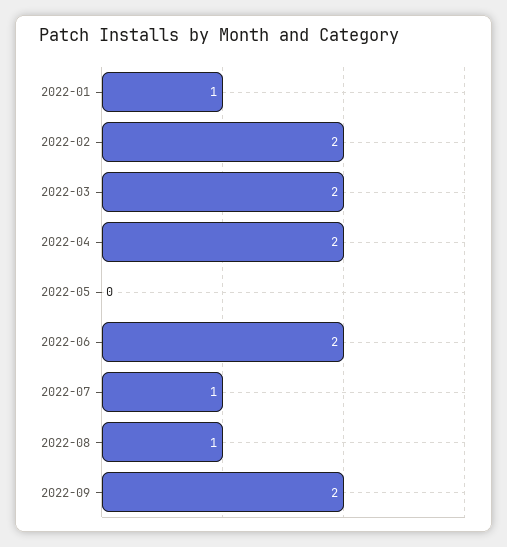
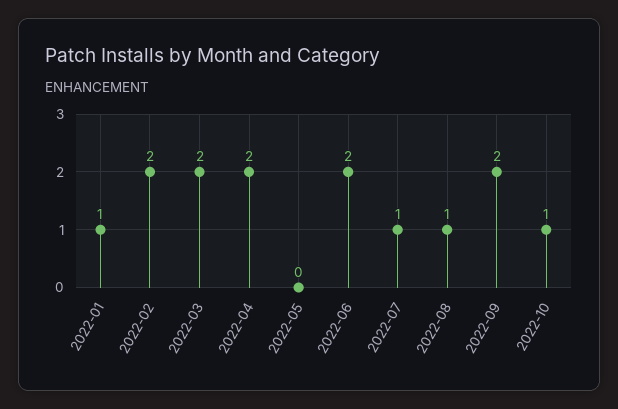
2022-10: none -> 1

